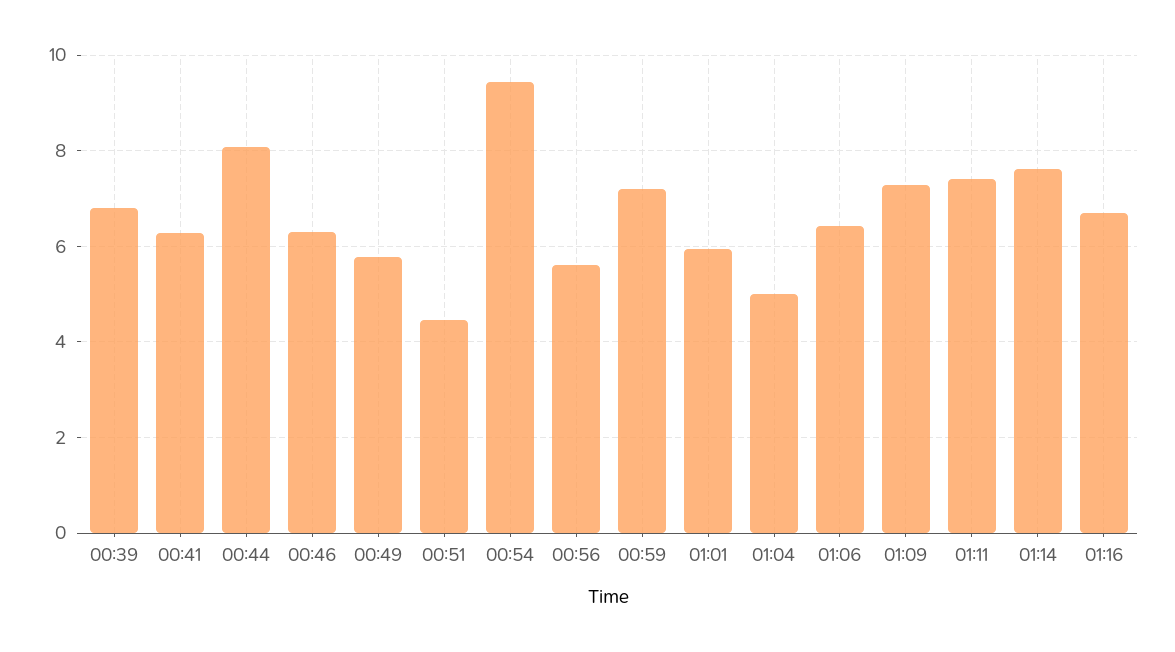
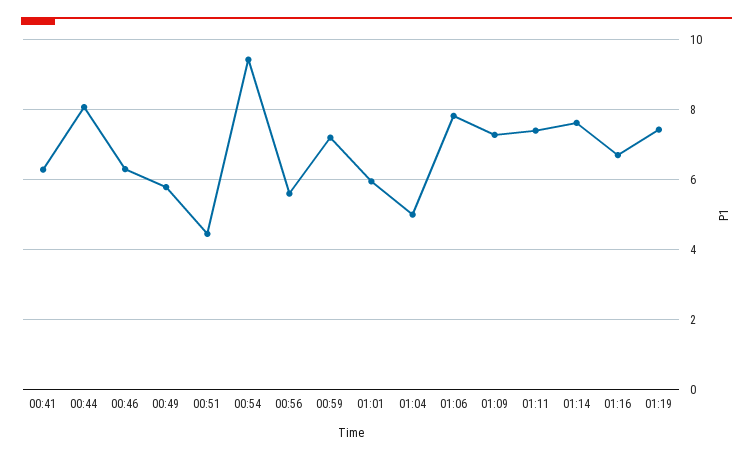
00:39: 6.8 -> none
01:06: 6.4 -> 7.8
01:19: none -> 7.4

